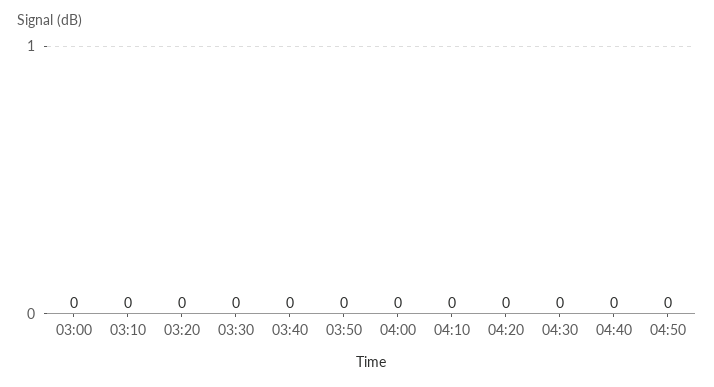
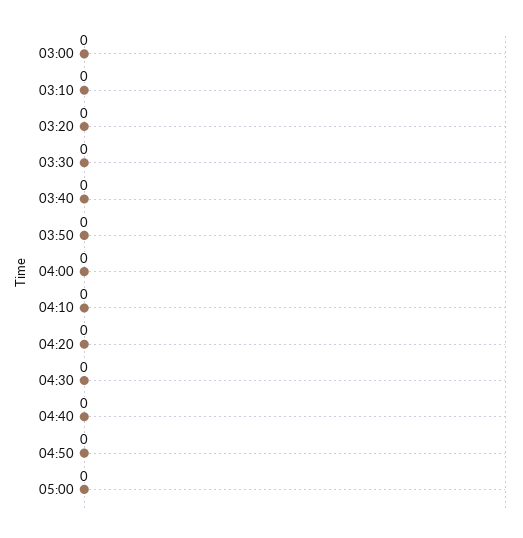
05:00: none -> 0

